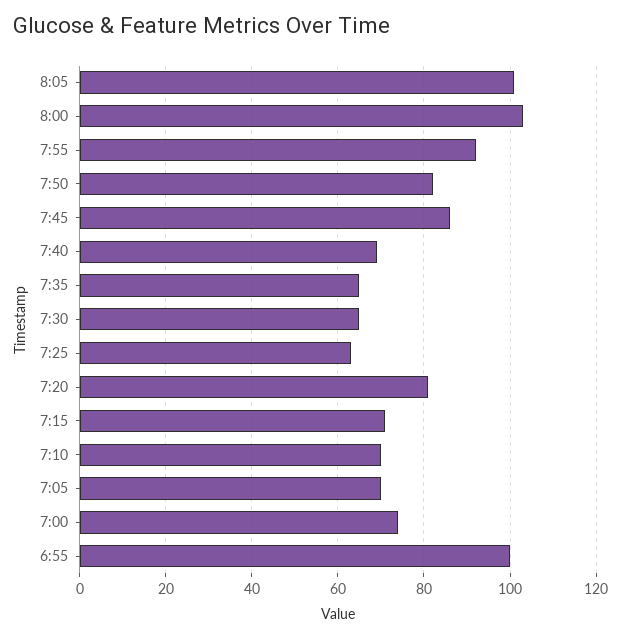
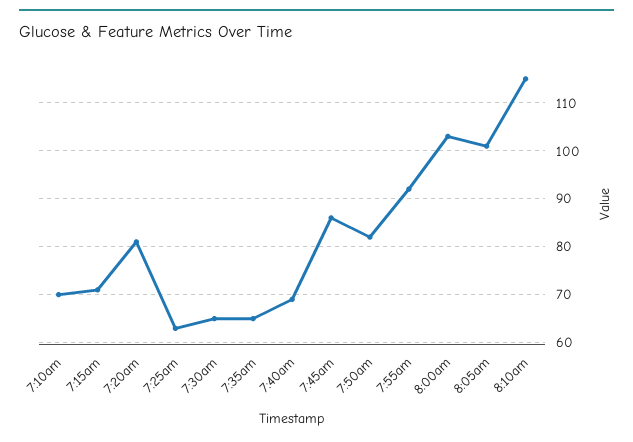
7:05: 70 -> none
7:00: 75 -> none
6:55: 100 -> none
8:10am: none -> 115

